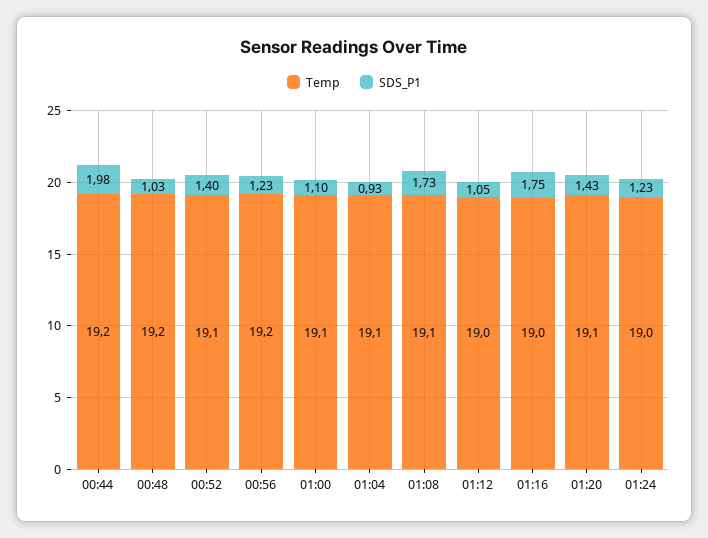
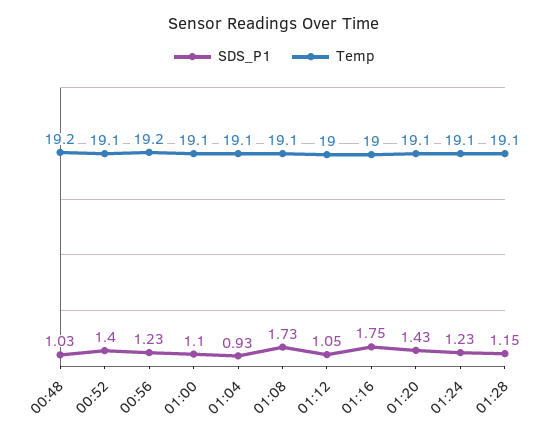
Temp, 00:44: 19.2 -> none
SDS_P1, 00:44: 1.98 -> none
Temp, 01:24: 19 -> 19.1
SDS_P1, 01:28: none -> 1.15
Temp, 01:28: none -> 19.1

